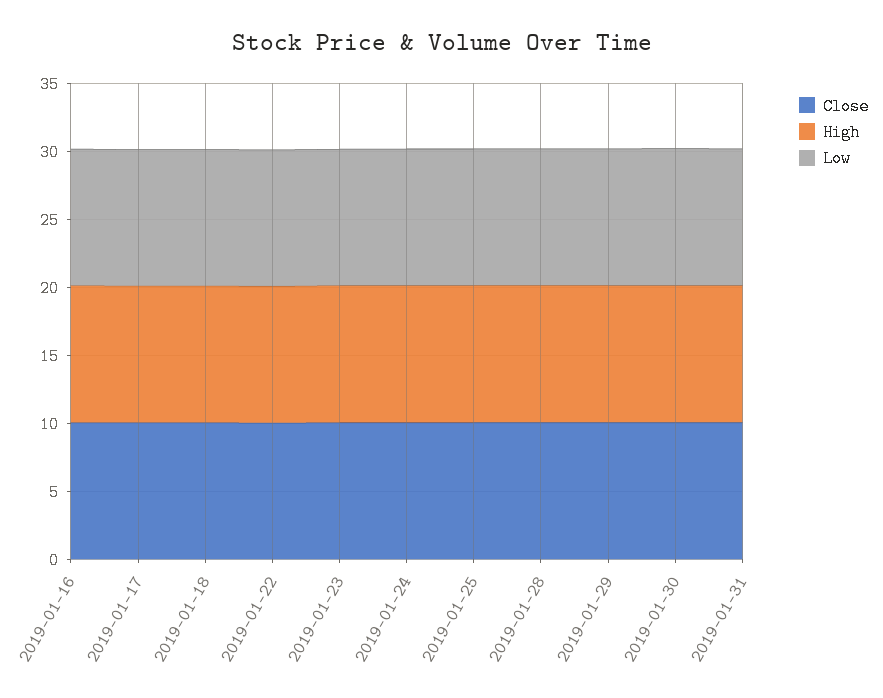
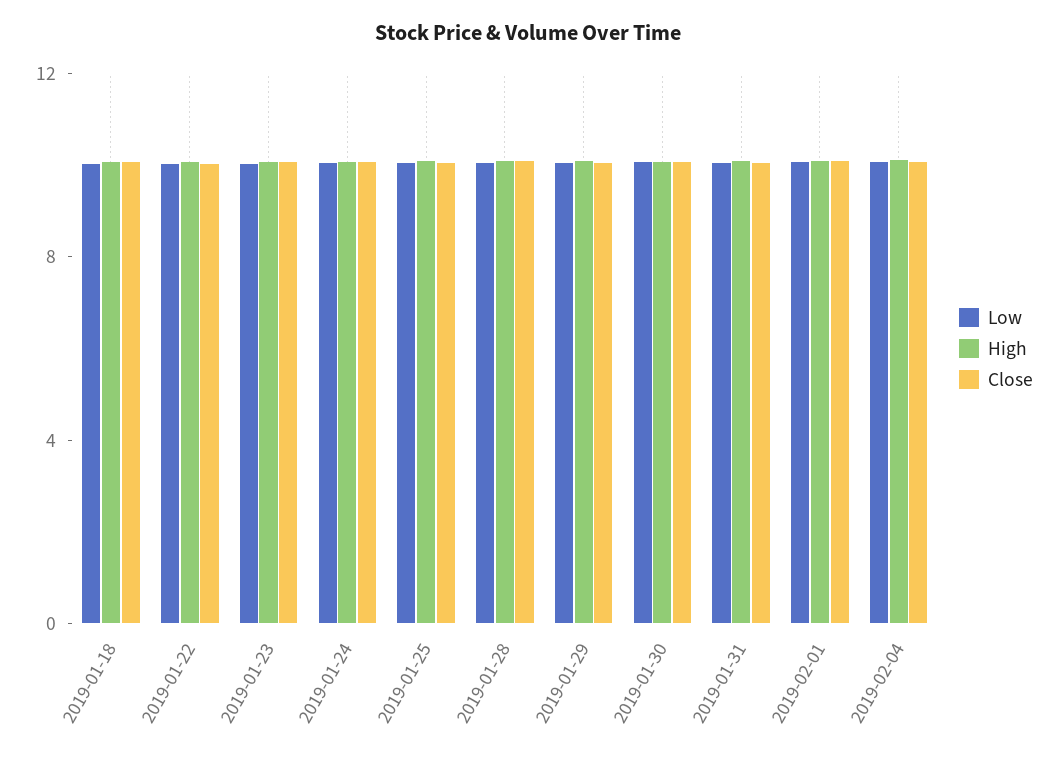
Close, 2019-01-16: 10 -> none
High, 2019-01-16: 10 -> none
Low, 2019-01-16: 10 -> none
Close, 2019-01-17: 10 -> none
High, 2019-01-17: 10 -> none
Low, 2019-01-17: 10 -> none
Low, 2019-02-01: none -> 10
High, 2019-02-01: none -> 10
Close, 2019-02-01: none -> 10
Low, 2019-02-04: none -> 10
High, 2019-02-04: none -> 10
Close, 2019-02-04: none -> 10

